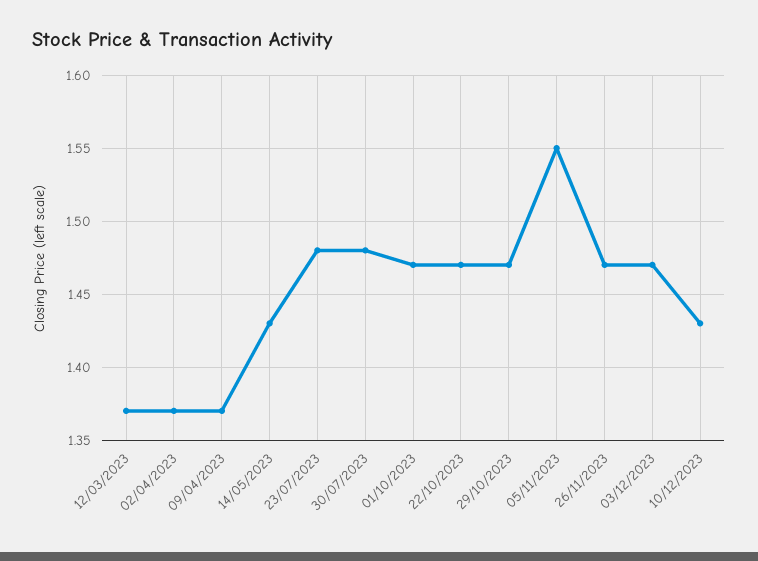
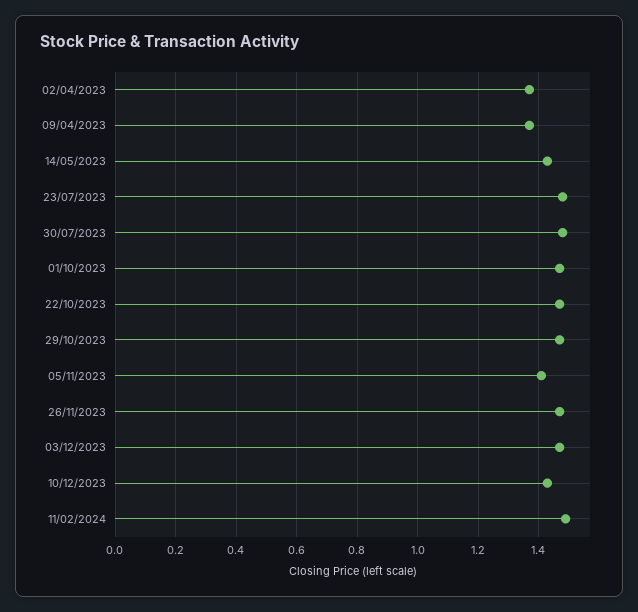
12/03/2023: 1.37 -> none
05/11/2023: 1.55 -> 1.4
11/02/2024: none -> 1.5

